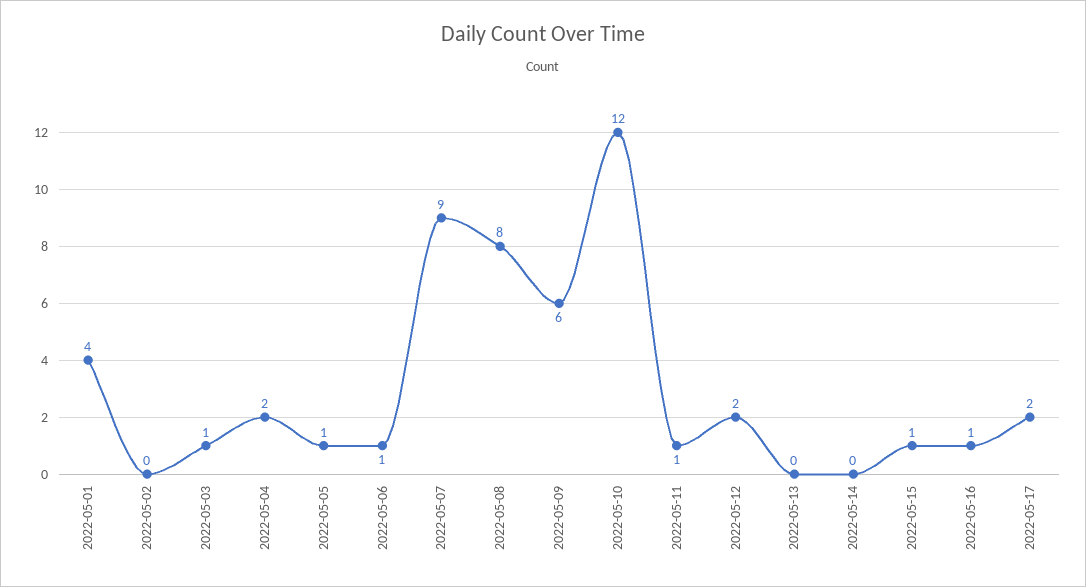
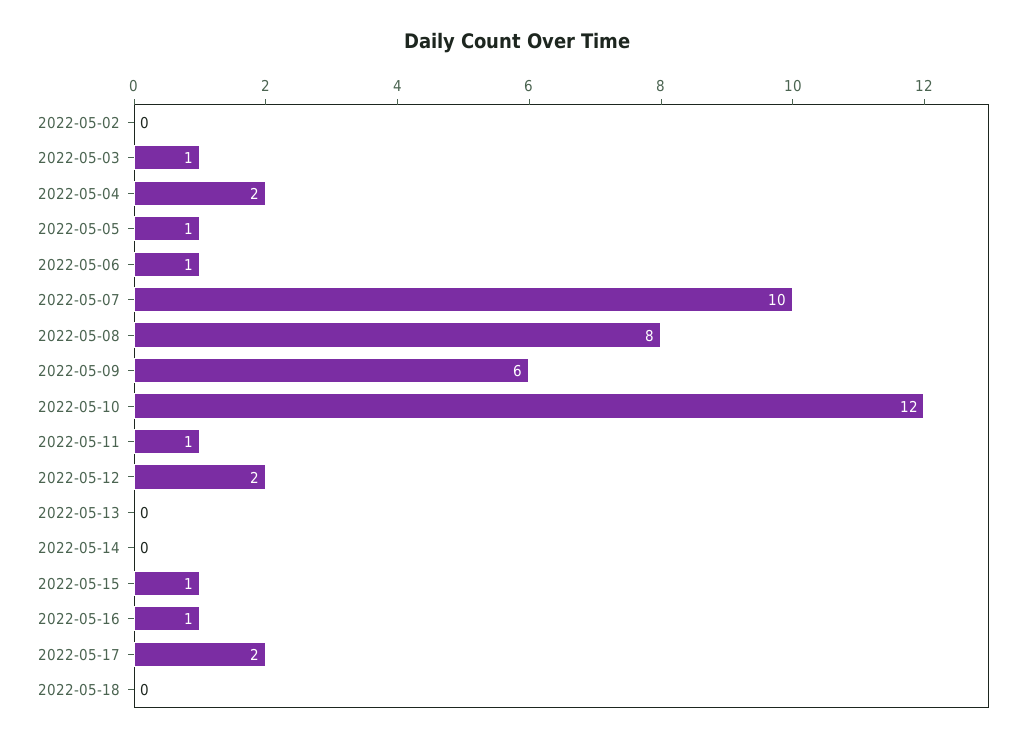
2022-05-01: 4 -> none
2022-05-07: 9 -> 10
2022-05-18: none -> 0

